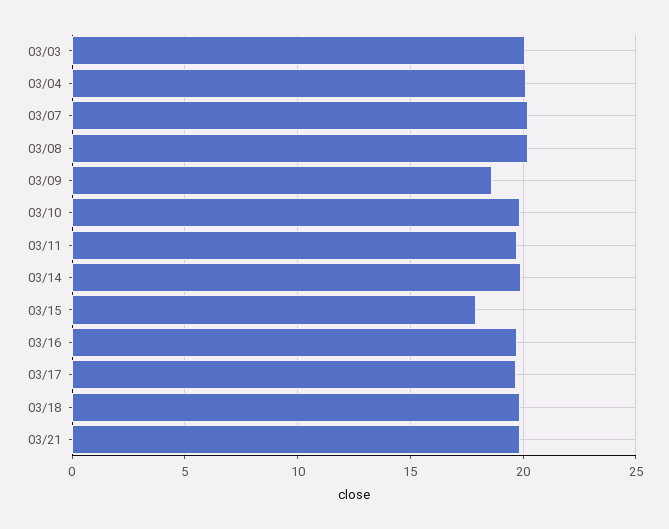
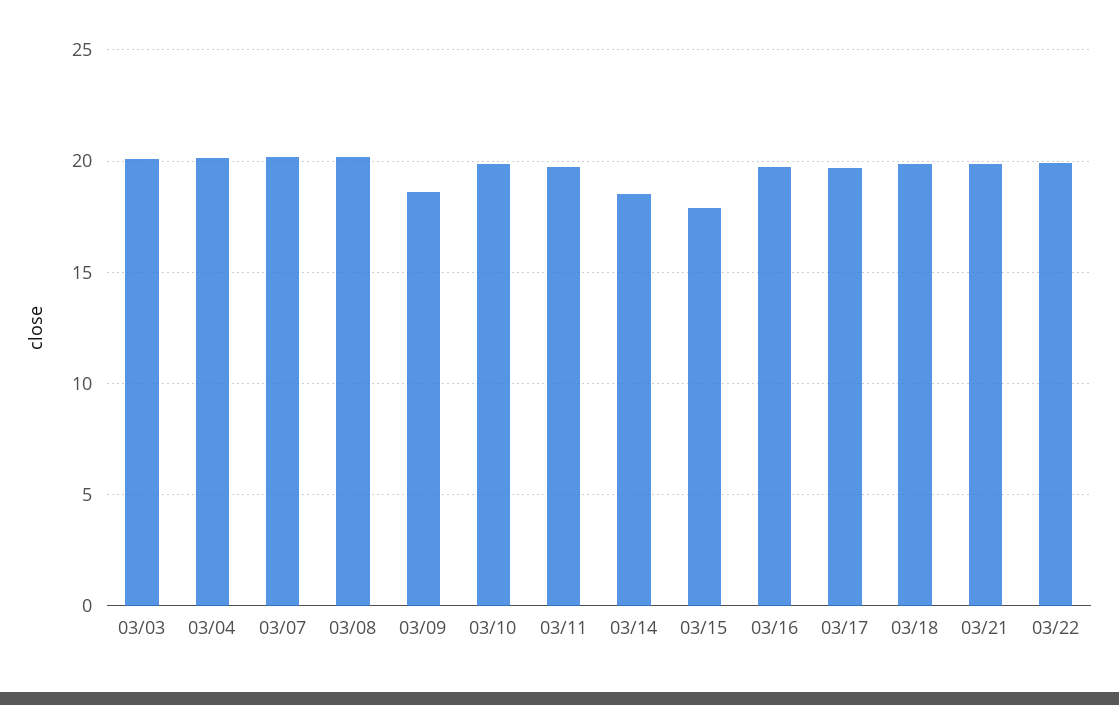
03/14: 20 -> 18.5
03/22: none -> 20

